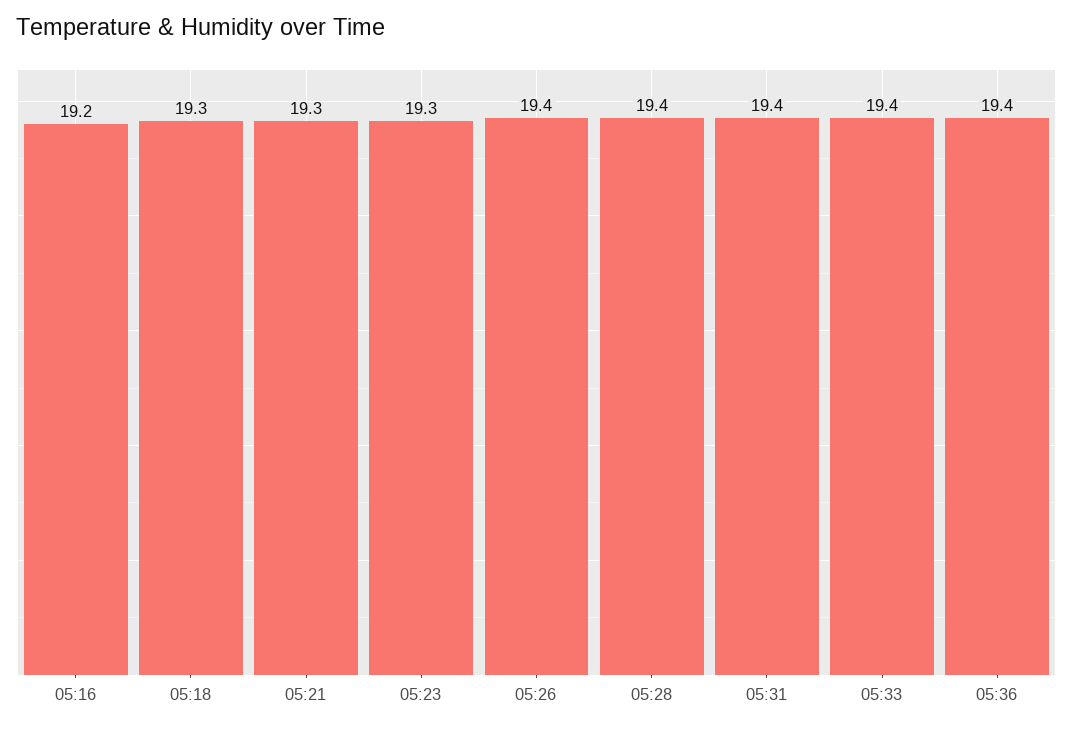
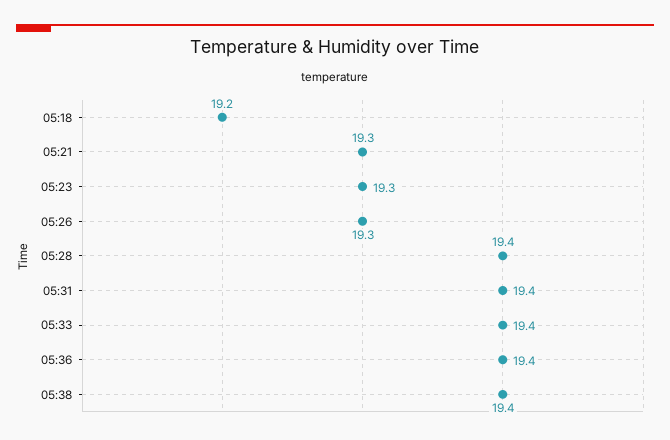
05:16: 19.2 -> none
05:18: 19.3 -> 19.2
05:26: 19.4 -> 19.3
05:38: none -> 19.4

